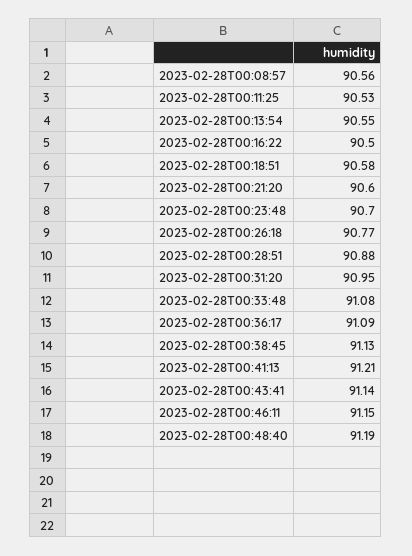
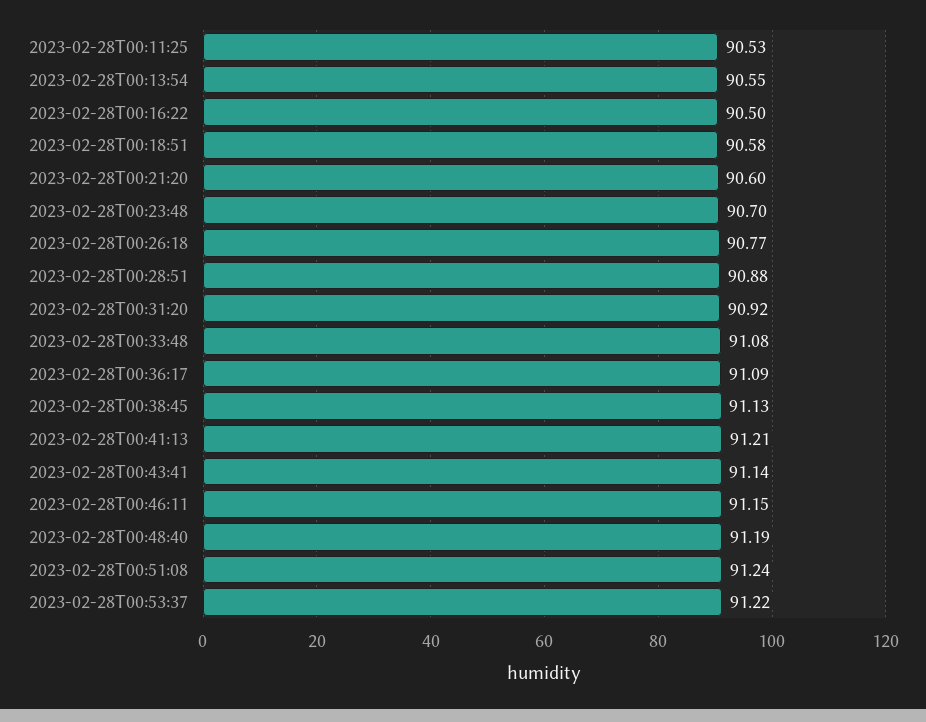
2023-02-28T00:08:57: 90.56 -> none
2023-02-28T00:31:20: 90.95 -> 90.92
2023-02-28T00:51:08: none -> 91.24
2023-02-28T00:53:37: none -> 91.22

